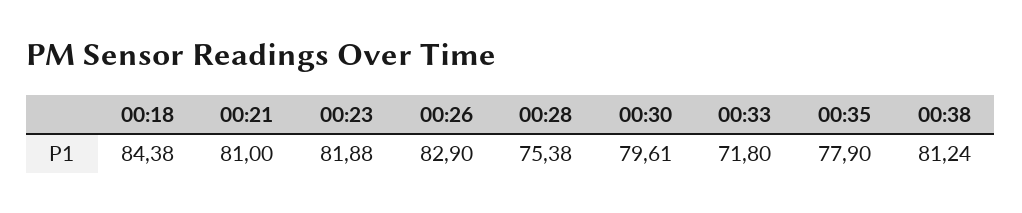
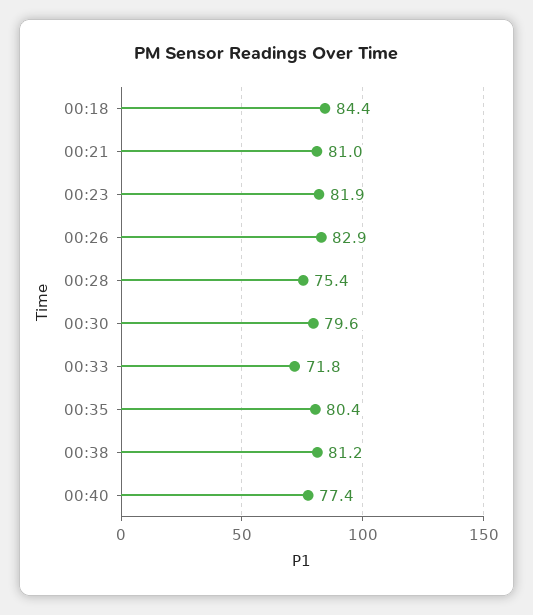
00:35: 77.9 -> 80.4
00:40: none -> 77.4

